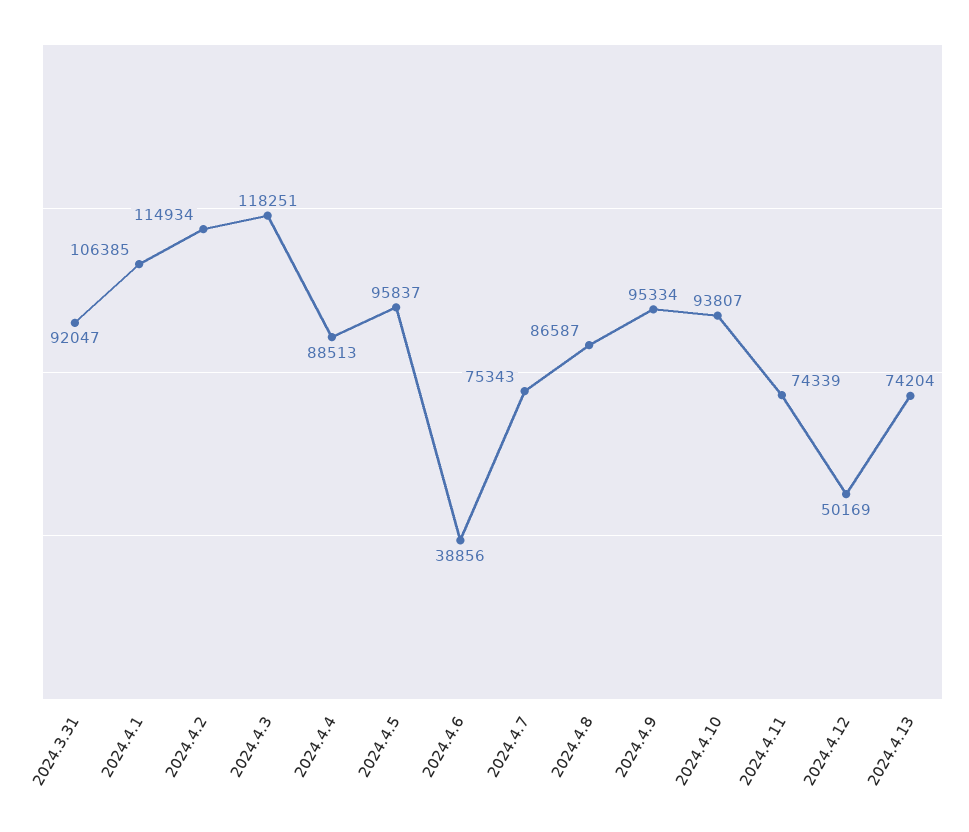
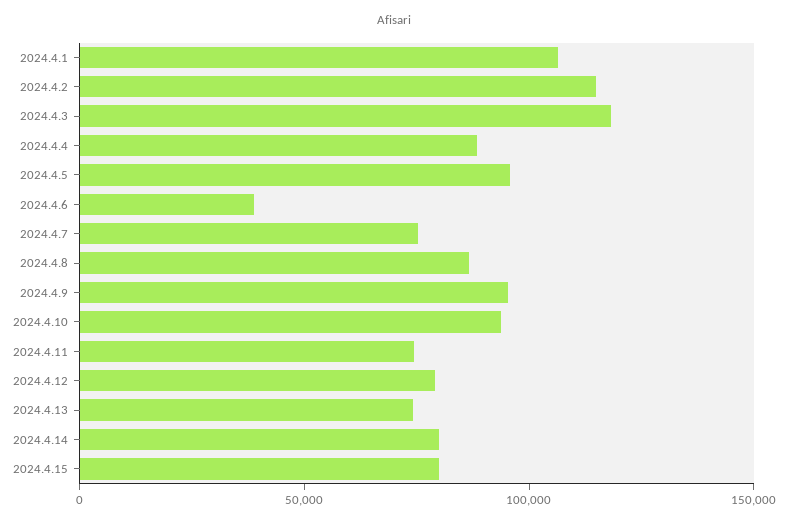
2024.3.31: 92047 -> none
2024.4.12: 50169 -> 80000
2024.4.14: none -> 80000
2024.4.15: none -> 80000

